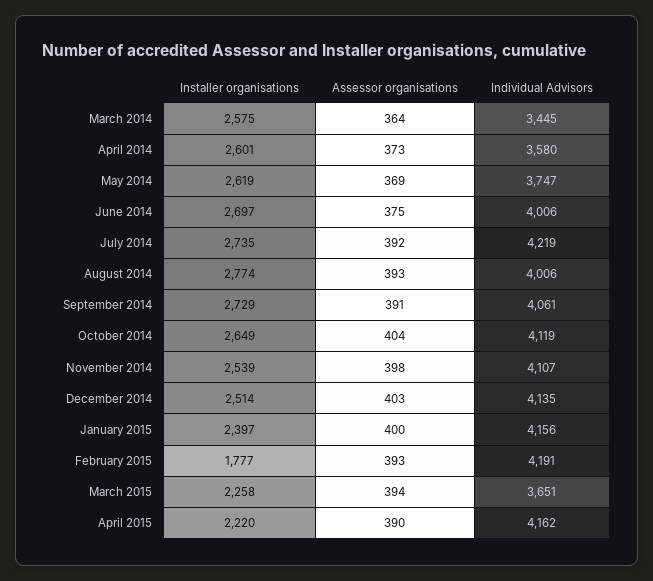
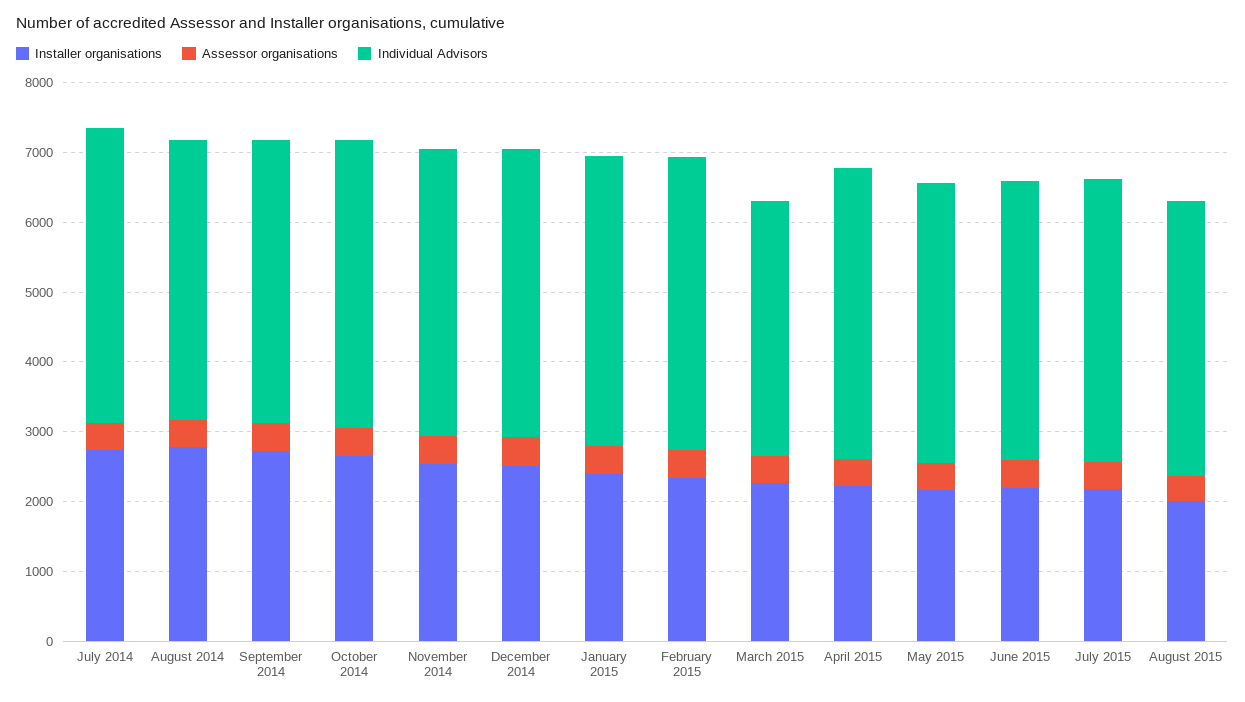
Installer organisations, March 2014: 2575 -> none
Assessor organisations, March 2014: 364 -> none
Individual Advisors, March 2014: 3445 -> none
Installer organisations, April 2014: 2601 -> none
Assessor organisations, April 2014: 373 -> none
Individual Advisors, April 2014: 3580 -> none
Installer organisations, May 2014: 2619 -> none
Assessor organisations, May 2014: 369 -> none
Individual Advisors, May 2014: 3747 -> none
Installer organisations, June 2014: 2697 -> none
Assessor organisations, June 2014: 375 -> none
Individual Advisors, June 2014: 4006 -> none
Installer organisations, February 2015: 1777 -> 2400
Installer organisations, May 2015: none -> 2200
Assessor organisations, May 2015: none -> 400
Individual Advisors, May 2015: none -> 4000
Installer organisations, June 2015: none -> 2200
Assessor organisations, June 2015: none -> 400
Individual Advisors, June 2015: none -> 4000
Installer organisations, July 2015: none -> 2200
Assessor organisations, July 2015: none -> 400
Individual Advisors, July 2015: none -> 4000
Installer organisations, August 2015: none -> 2000
Assessor organisations, August 2015: none -> 400
Individual Advisors, August 2015: none -> 4000

